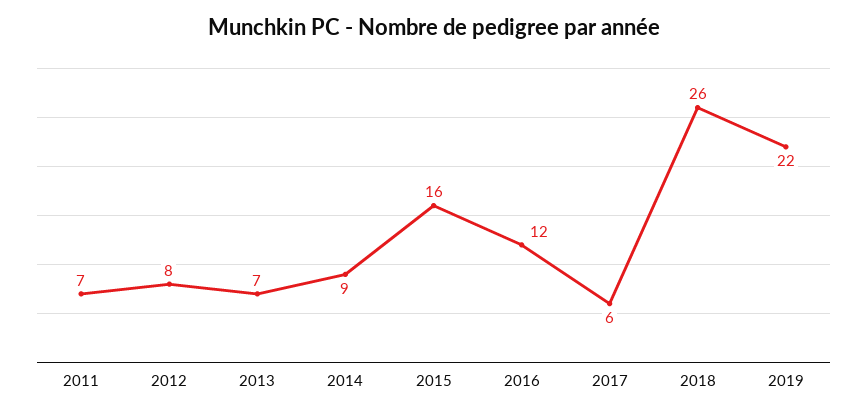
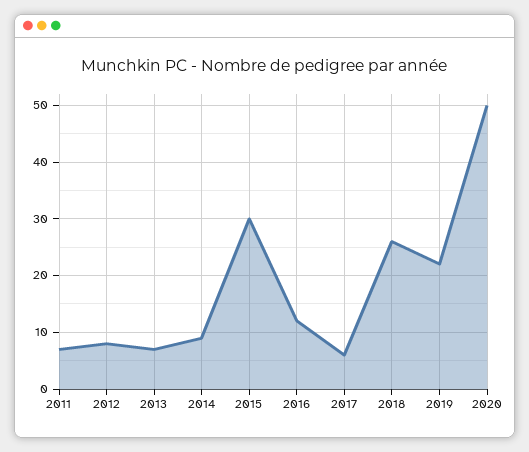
2015: 16 -> 30
2020: none -> 50

